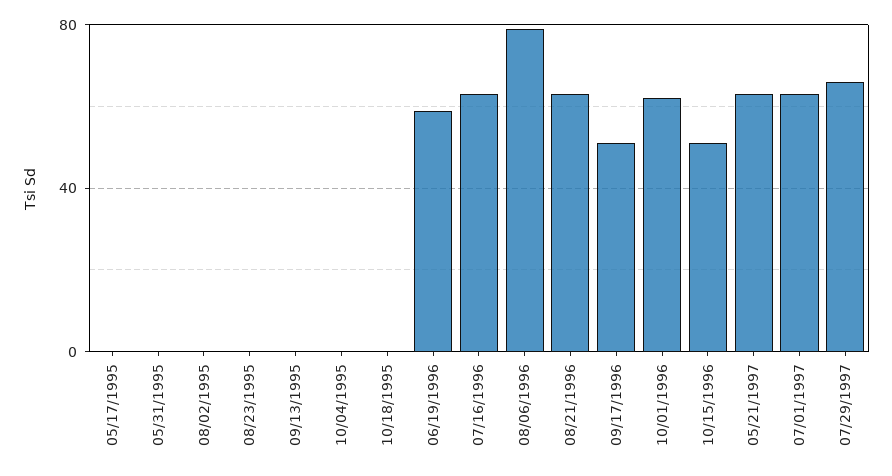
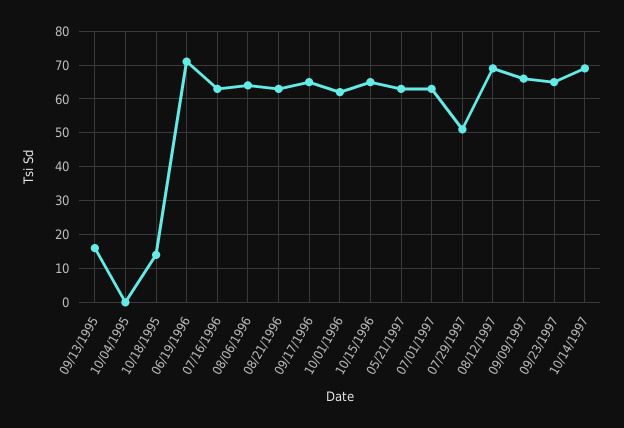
05/17/1995: 0 -> none
05/31/1995: 0 -> none
08/02/1995: 0 -> none
08/23/1995: 0 -> none
09/13/1995: 0 -> 15
10/18/1995: 0 -> 15
06/19/1996: 60 -> 70
08/06/1996: 80 -> 65
09/17/1996: 50 -> 65
10/15/1996: 50 -> 65
07/29/1997: 65 -> 50
08/12/1997: none -> 70
09/09/1997: none -> 65
09/23/1997: none -> 65
10/14/1997: none -> 70

